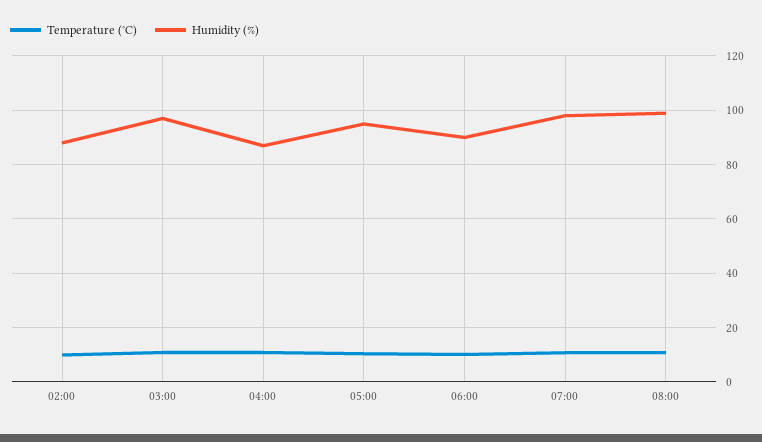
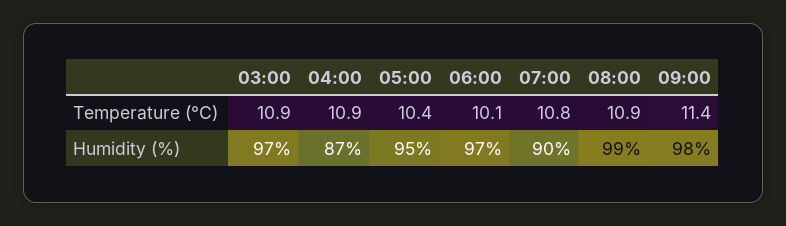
Temperature (°C), 02:00: 10 -> none
Humidity (%), 02:00: 87.5 -> none
Humidity (%), 06:00: 90 -> 97
Humidity (%), 07:00: 97.5 -> 90
Temperature (°C), 09:00: none -> 11.4
Humidity (%), 09:00: none -> 98

